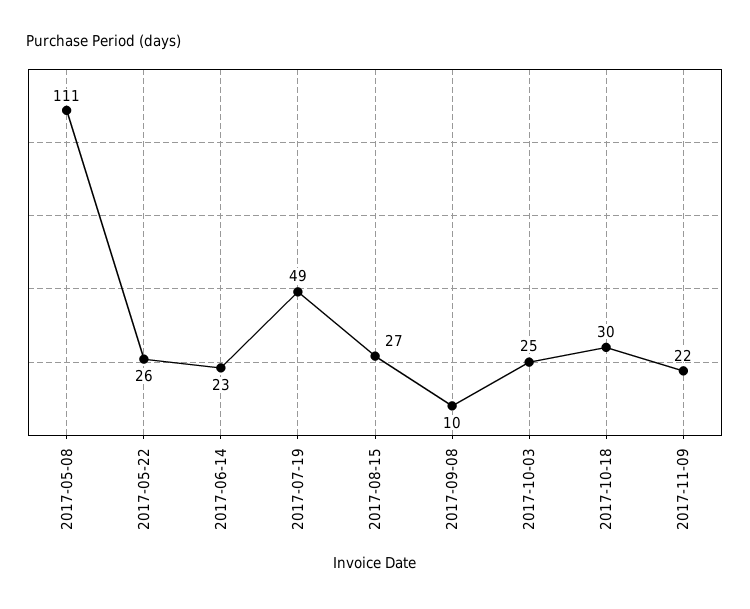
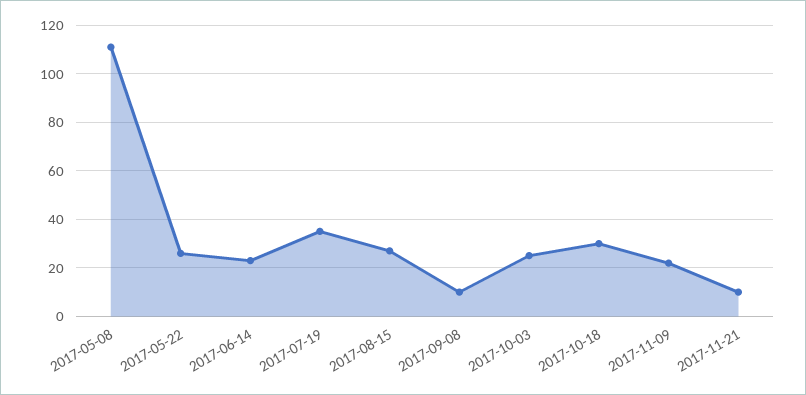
2017-07-19: 49 -> 35
2017-11-21: none -> 10

